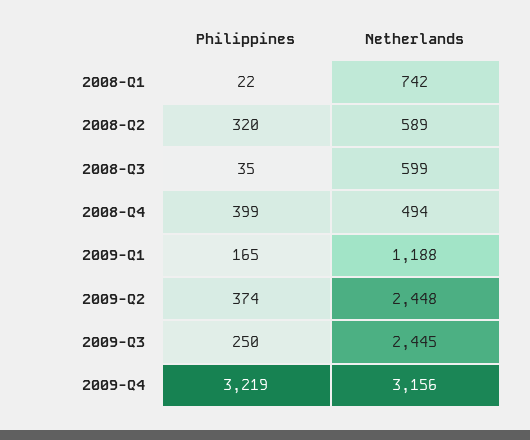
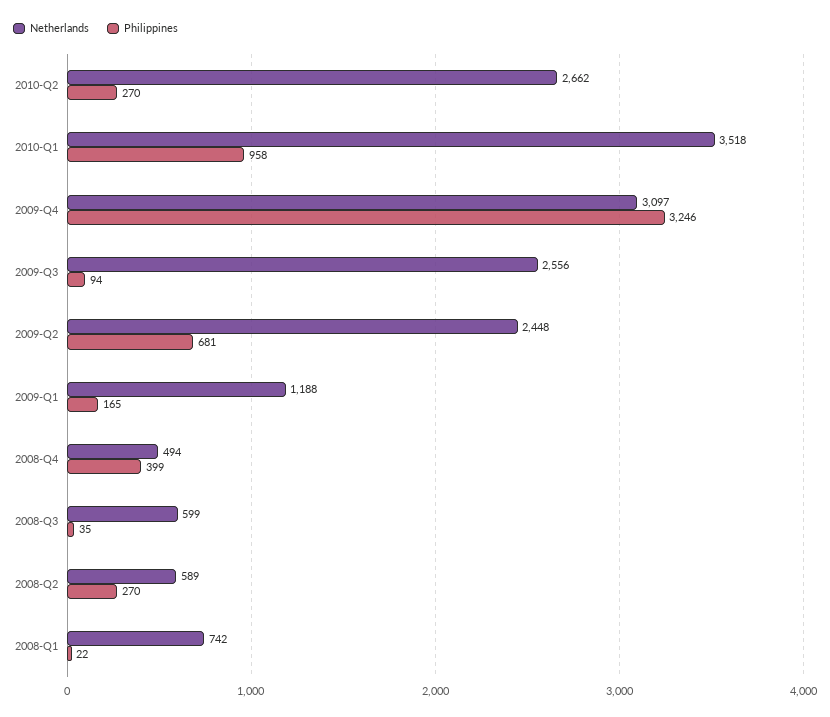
Philippines, 2008-Q2: 320 -> 270
Philippines, 2009-Q2: 374 -> 681
Philippines, 2009-Q3: 250 -> 94
Netherlands, 2009-Q3: 2445 -> 2556
Philippines, 2009-Q4: 3219 -> 3246
Netherlands, 2009-Q4: 3156 -> 3097
Netherlands, 2010-Q2: none -> 2662
Philippines, 2010-Q2: none -> 270
Netherlands, 2010-Q1: none -> 3518
Philippines, 2010-Q1: none -> 958

